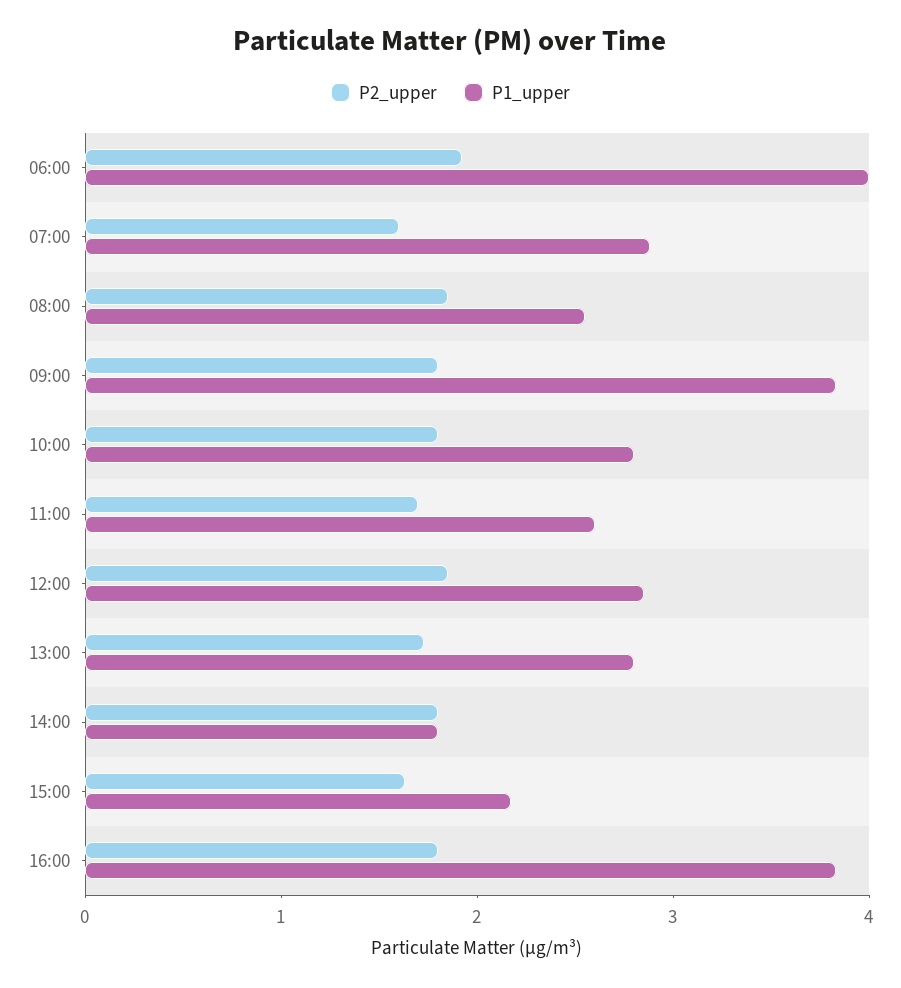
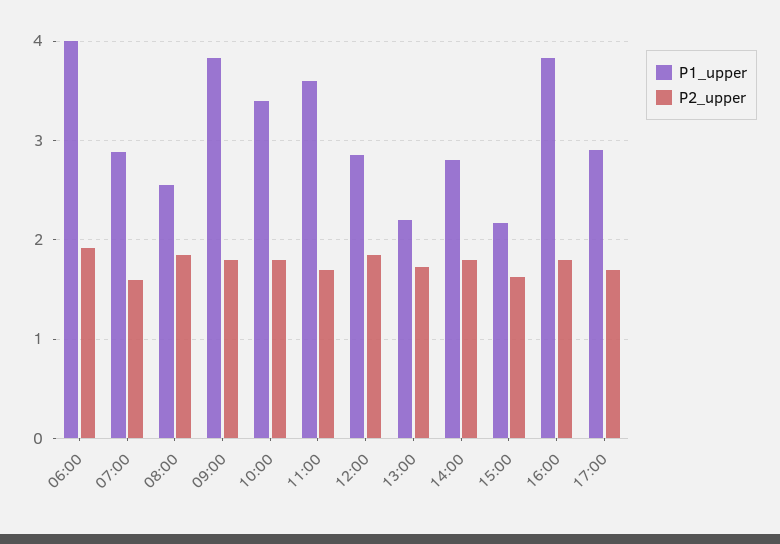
P1_upper, 10:00: 2.8 -> 3.4
P1_upper, 11:00: 2.6 -> 3.6
P1_upper, 13:00: 2.8 -> 2.2
P1_upper, 14:00: 1.8 -> 2.8
P1_upper, 17:00: none -> 2.9
P2_upper, 17:00: none -> 1.7

